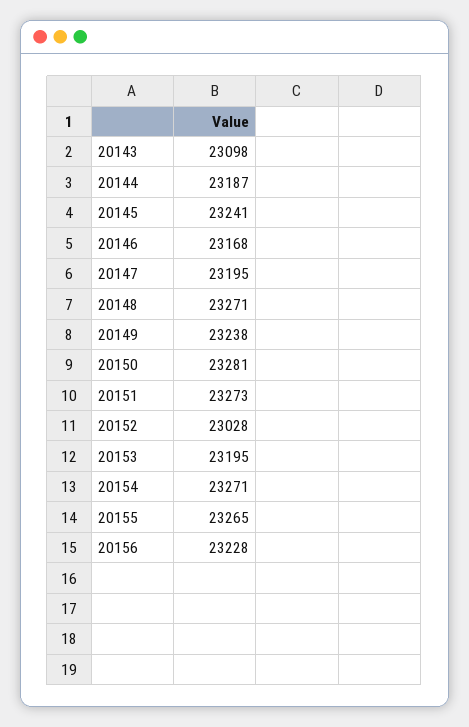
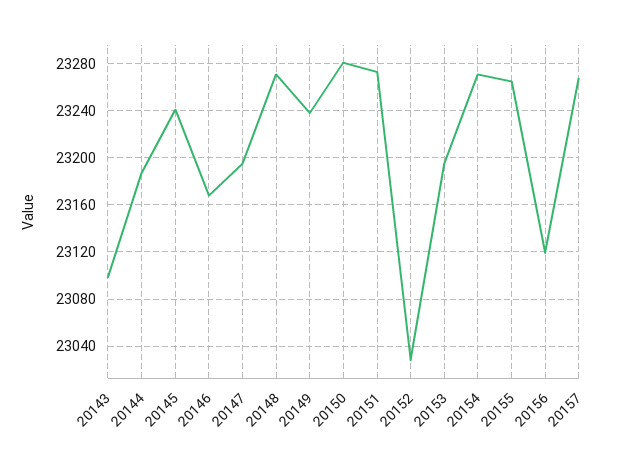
20156: 23228 -> 23120
20157: none -> 23270

